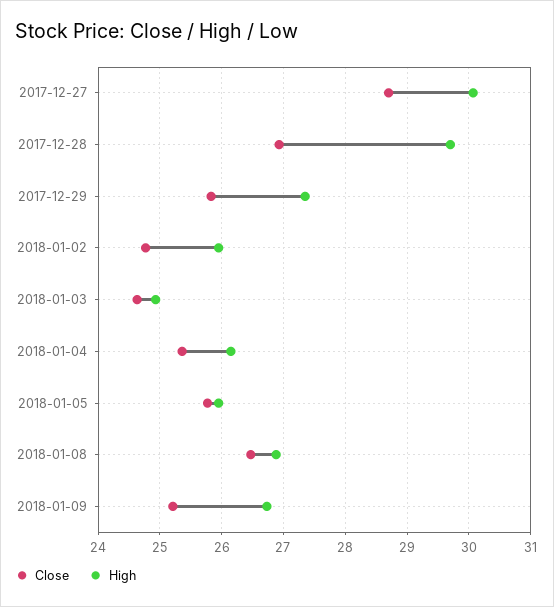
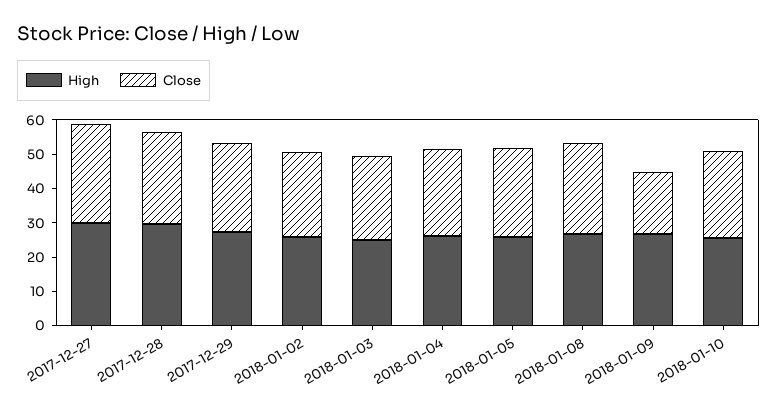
Close, 2018-01-09: 25.2 -> 17.5
High, 2018-01-10: none -> 25
Close, 2018-01-10: none -> 25

